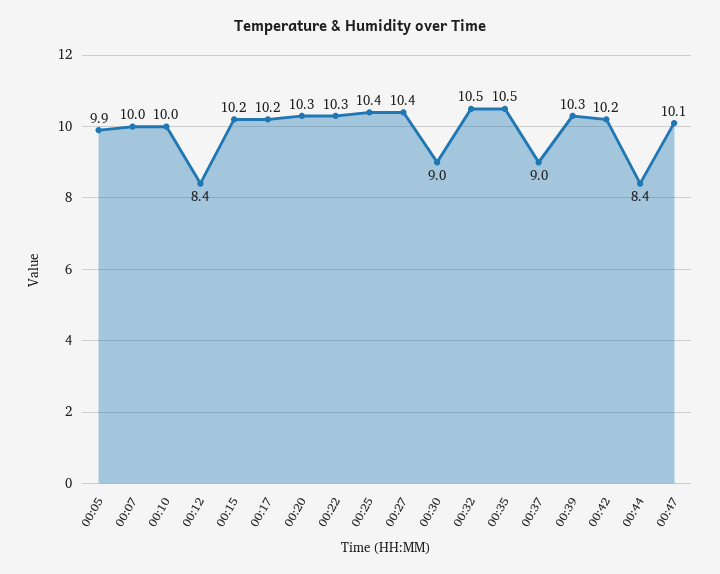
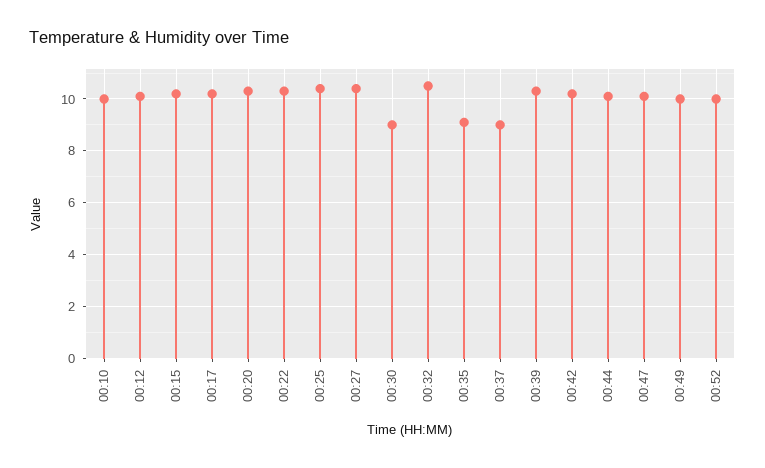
00:05: 9.9 -> none
00:07: 10 -> none
00:12: 8.4 -> 10
00:35: 10.5 -> 9
00:44: 8.4 -> 10
00:49: none -> 10
00:52: none -> 10

